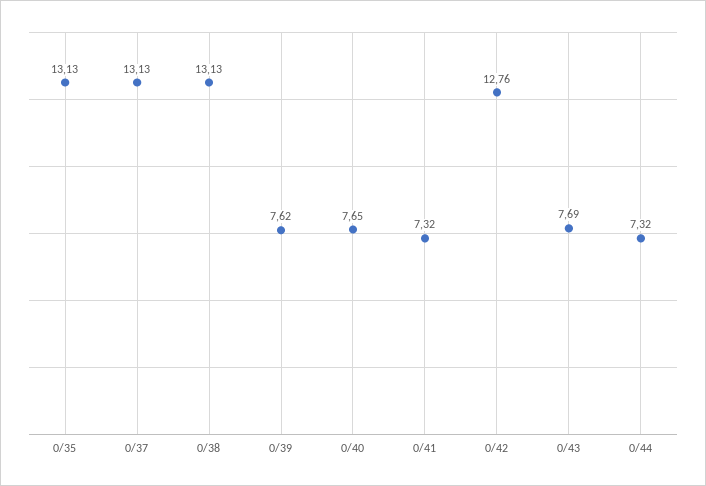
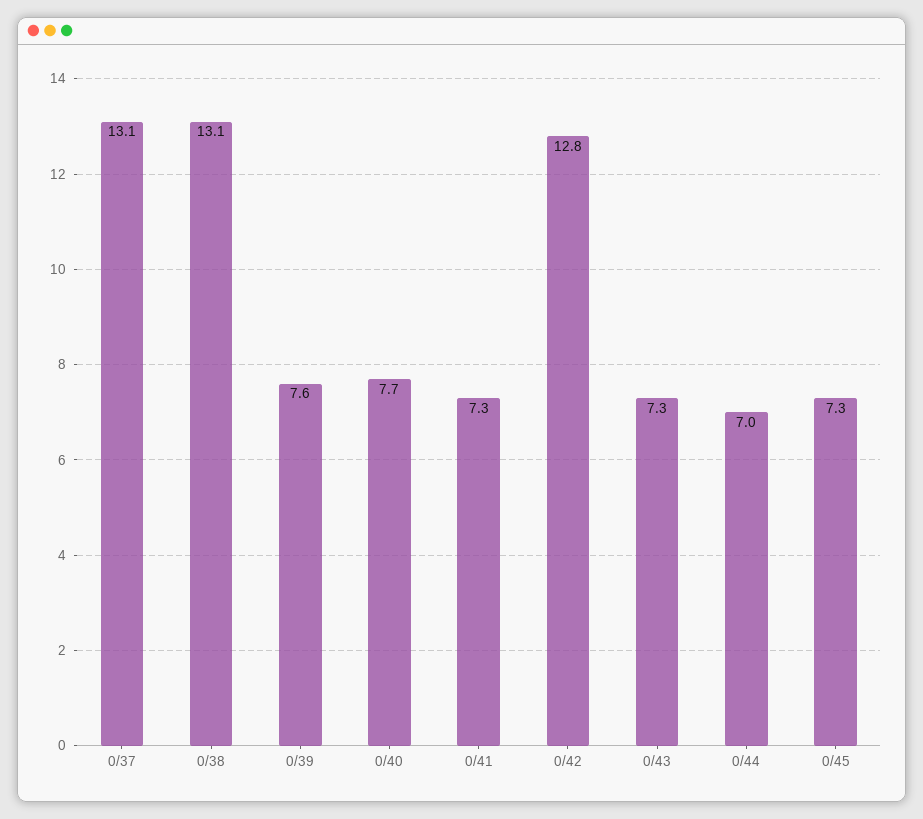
0/35: 13.13 -> none
0/43: 7.69 -> 7.3
0/44: 7.32 -> 7
0/45: none -> 7.3

